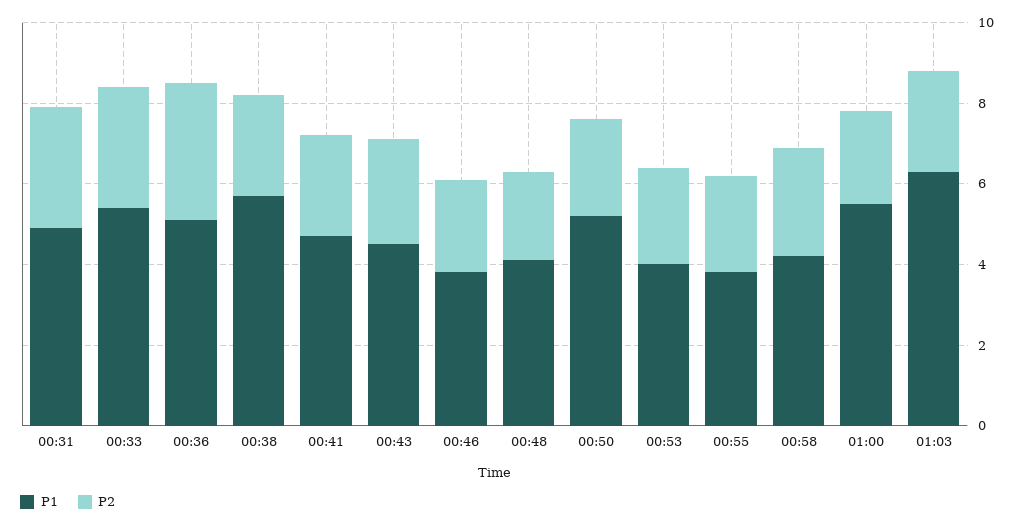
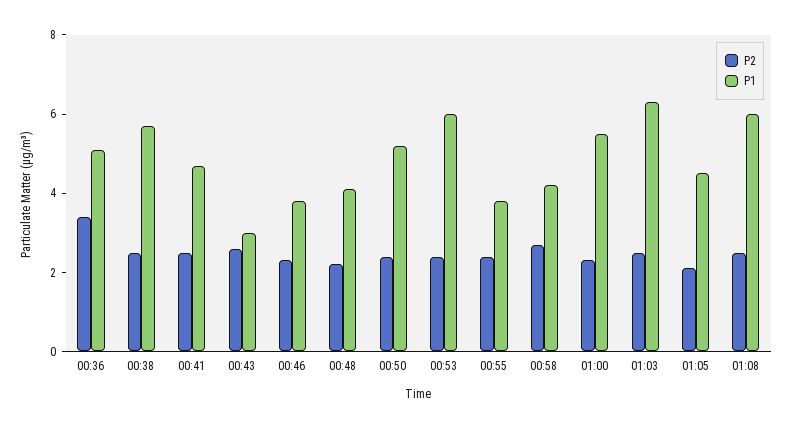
P1, 00:31: 5 -> none
P2, 00:31: 3 -> none
P1, 00:33: 5.5 -> none
P2, 00:33: 3 -> none
P1, 00:43: 4.5 -> 3
P1, 00:53: 4 -> 6
P2, 01:05: none -> 2
P1, 01:05: none -> 4.5
P2, 01:08: none -> 2.5
P1, 01:08: none -> 6

